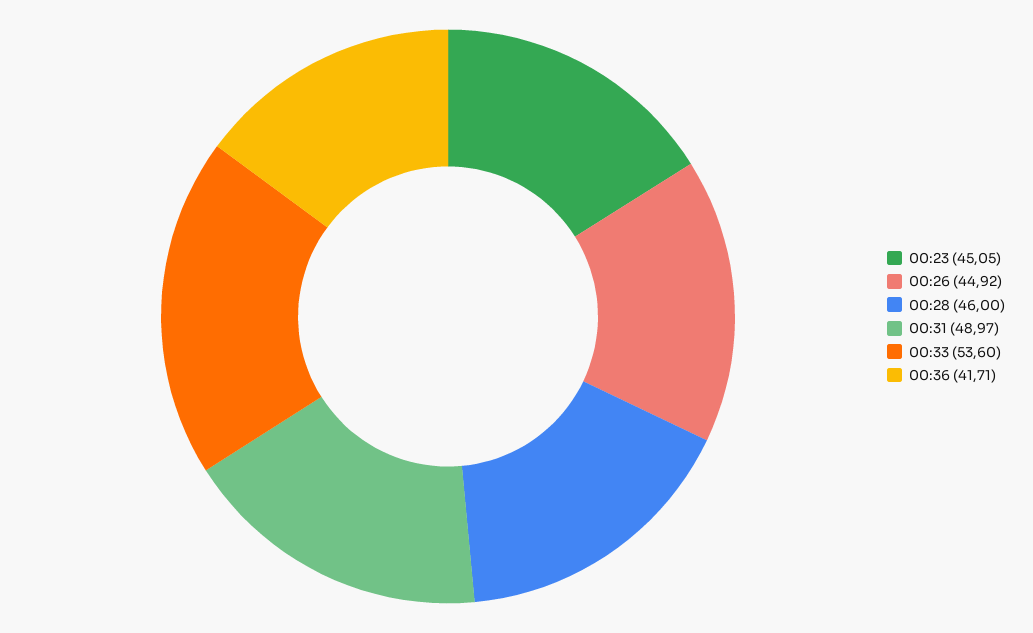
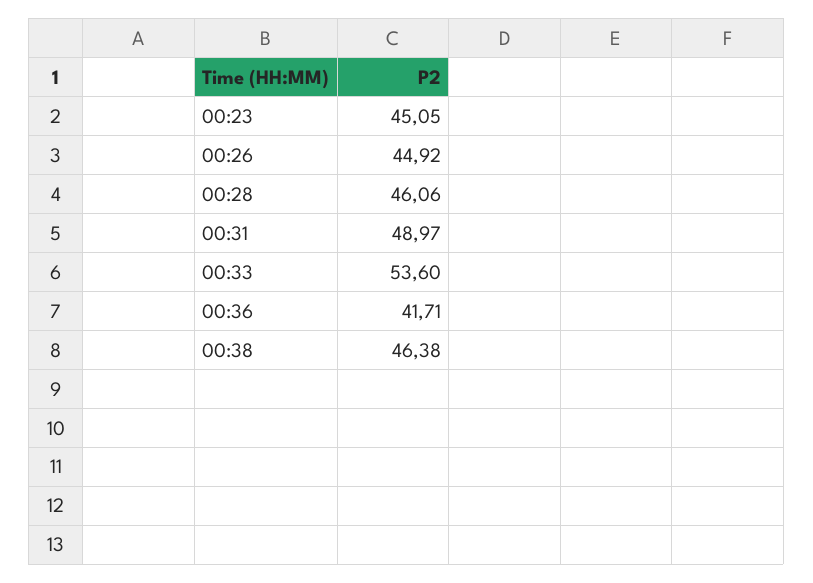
00:28: 46 -> 46.06
00:38: none -> 46.38

